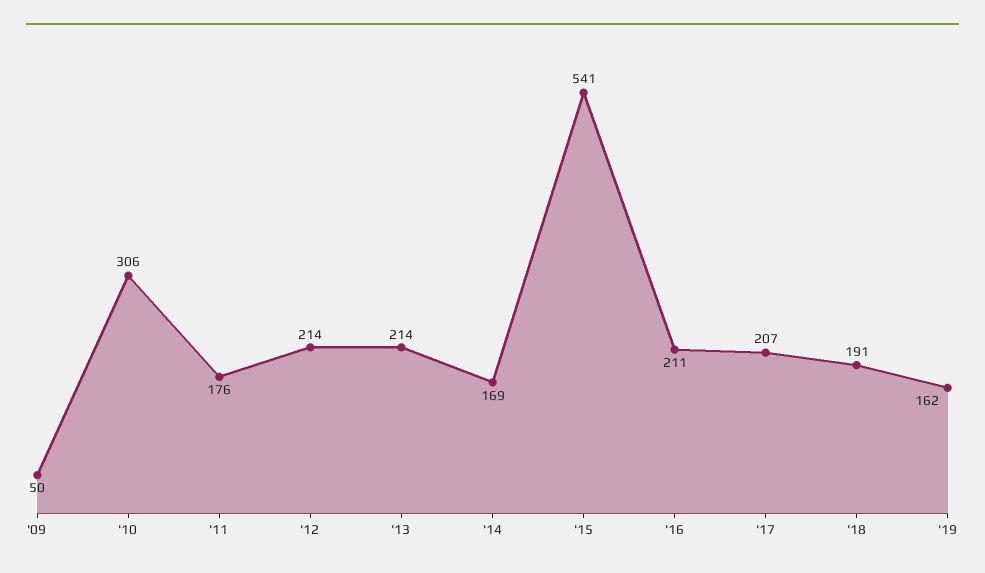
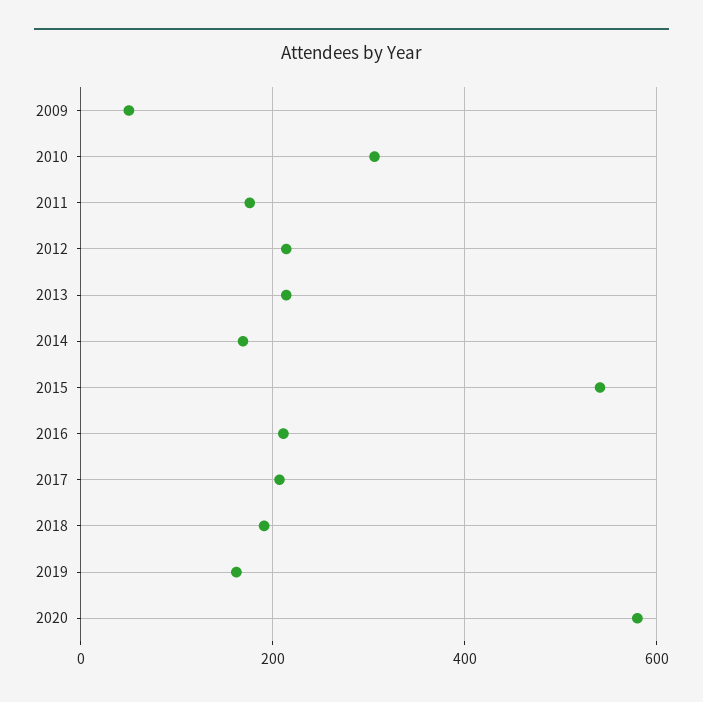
2020: none -> 580

